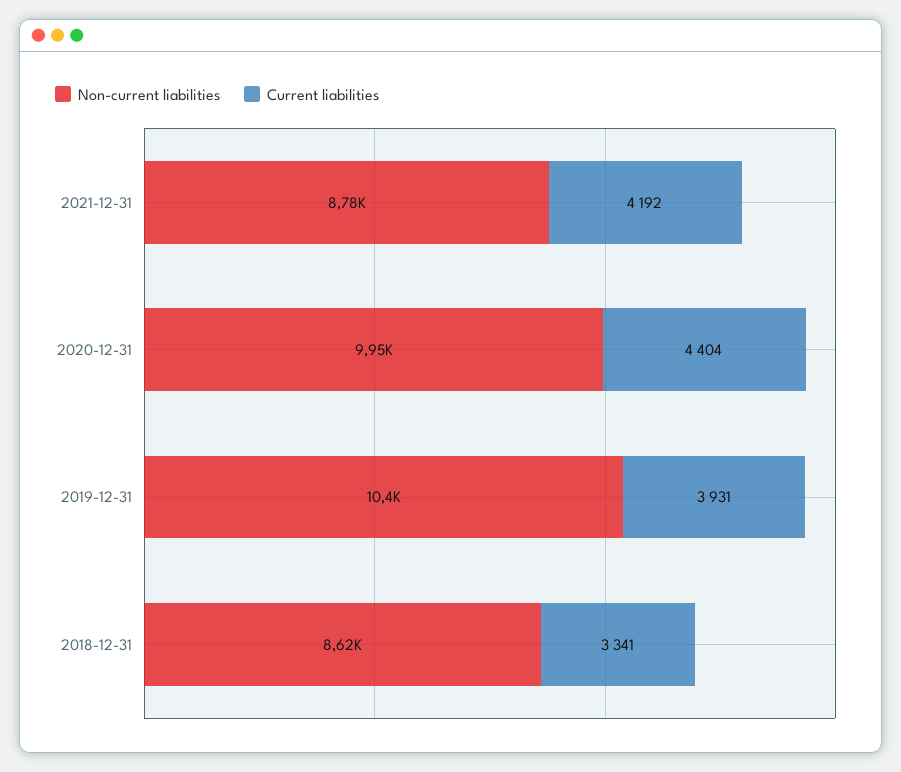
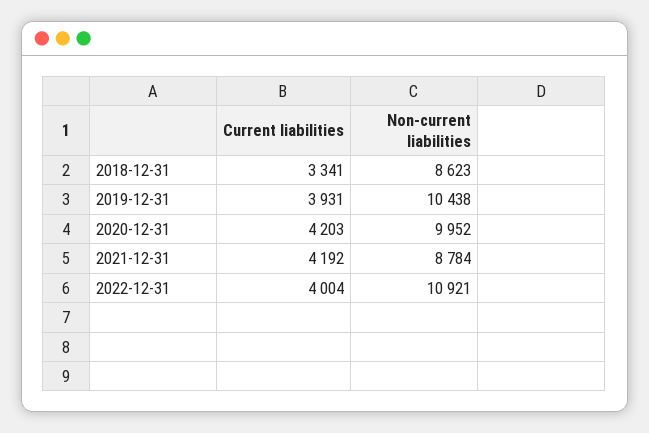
Current liabilities, 2020-12-31: 4404 -> 4203
Current liabilities, 2022-12-31: none -> 4004
Non-current liabilities, 2022-12-31: none -> 10921

